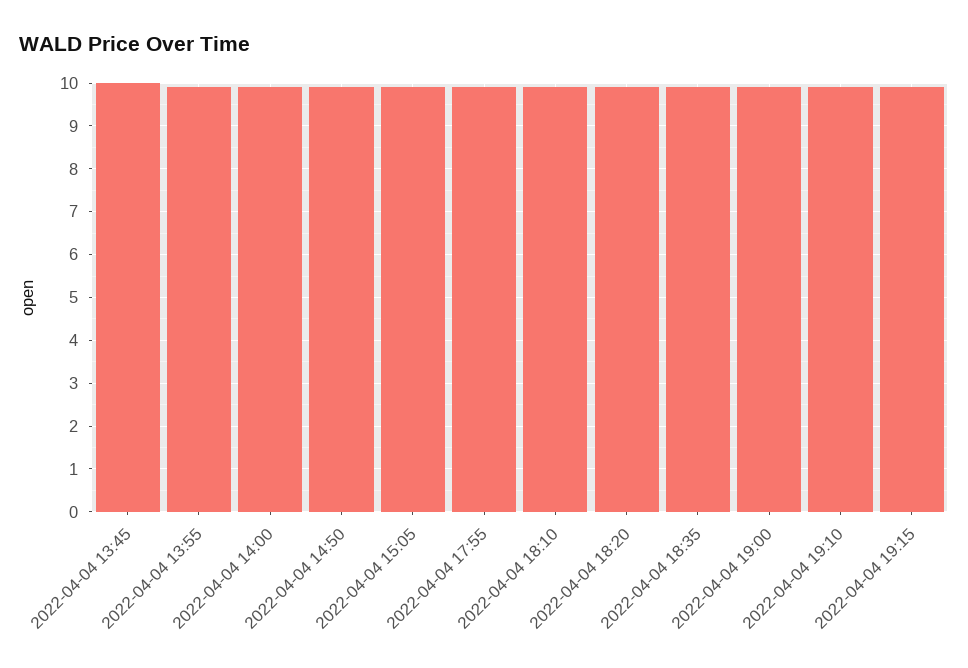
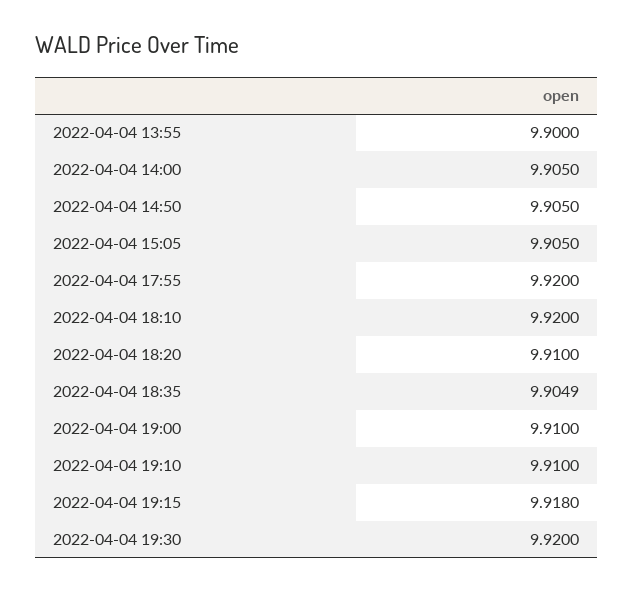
2022-04-04 13:45: 10 -> none
2022-04-04 19:30: none -> 9.92

